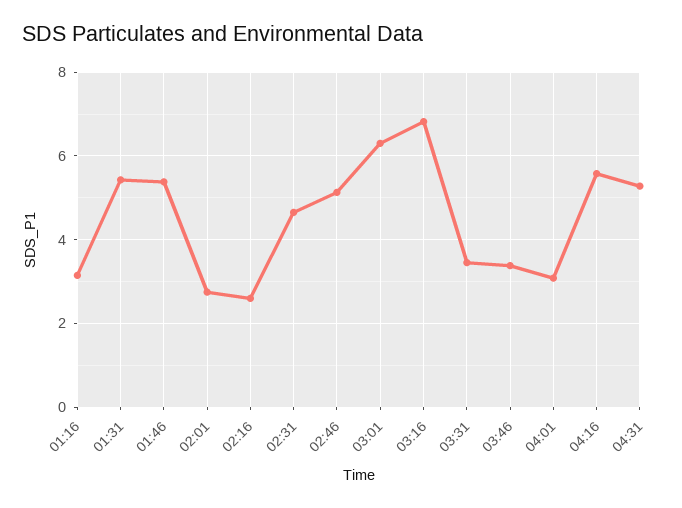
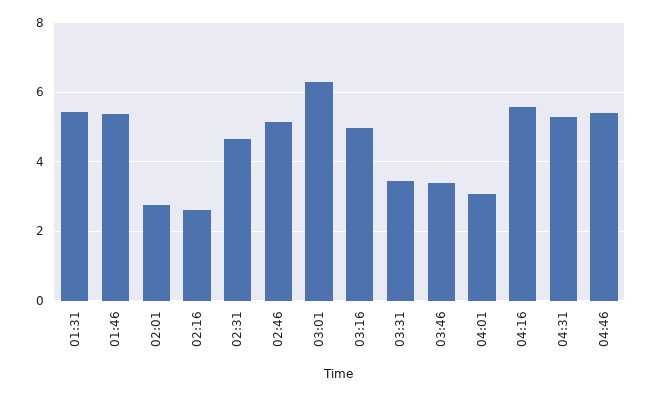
01:16: 3.2 -> none
03:16: 6.8 -> 5
04:46: none -> 5.4

